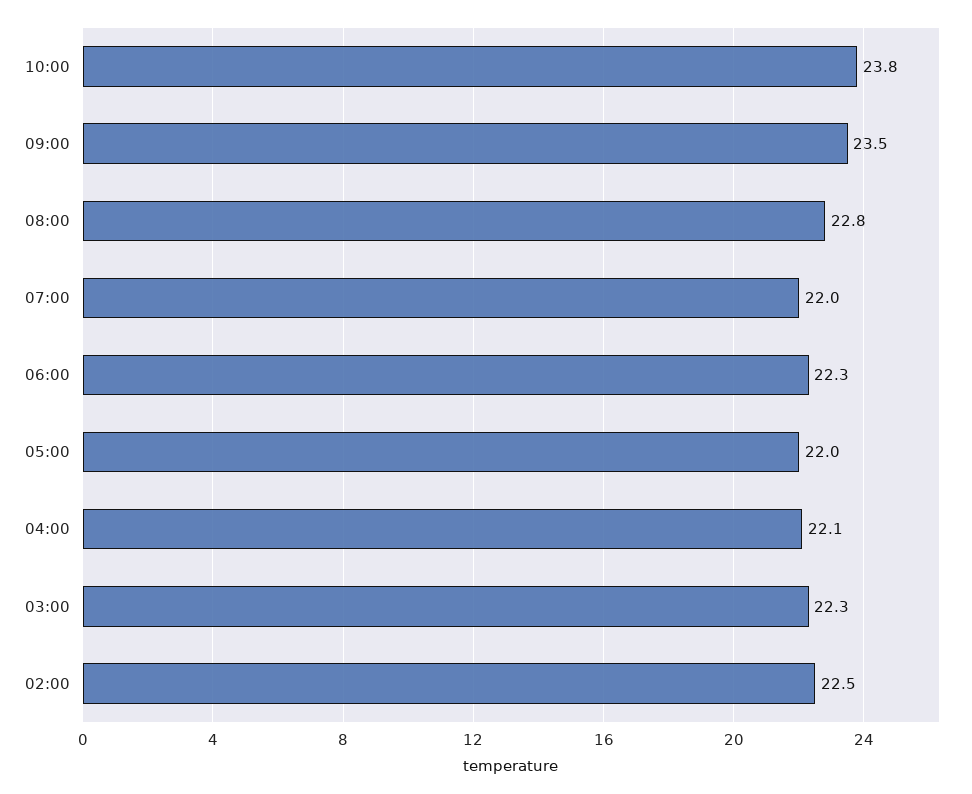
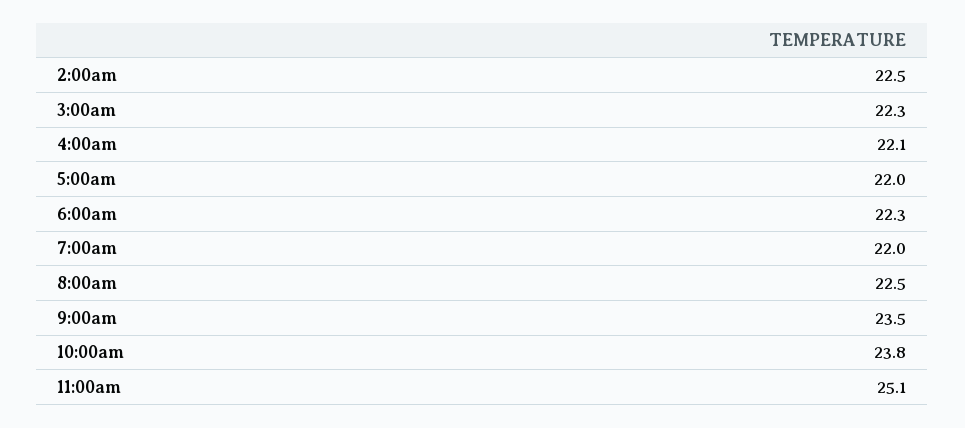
08:00: 22.8 -> 22.5
11:00am: none -> 25.1

